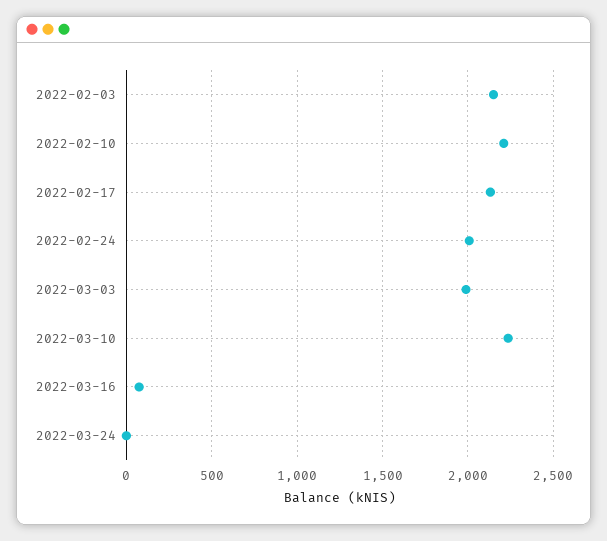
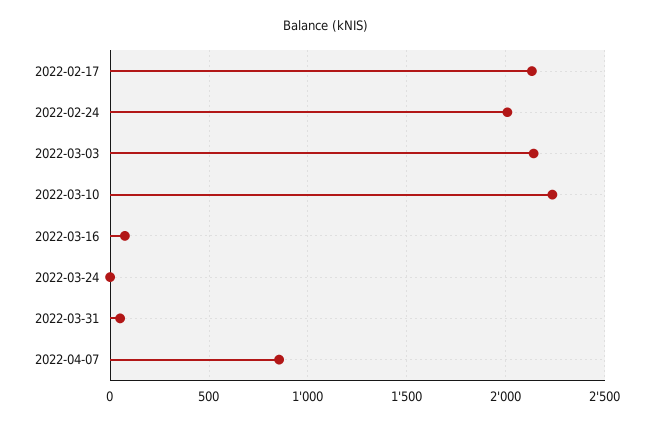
2022-02-03: 2150 -> none
2022-02-10: 2200 -> none
2022-03-03: 2000 -> 2150
2022-03-31: none -> 50
2022-04-07: none -> 850

